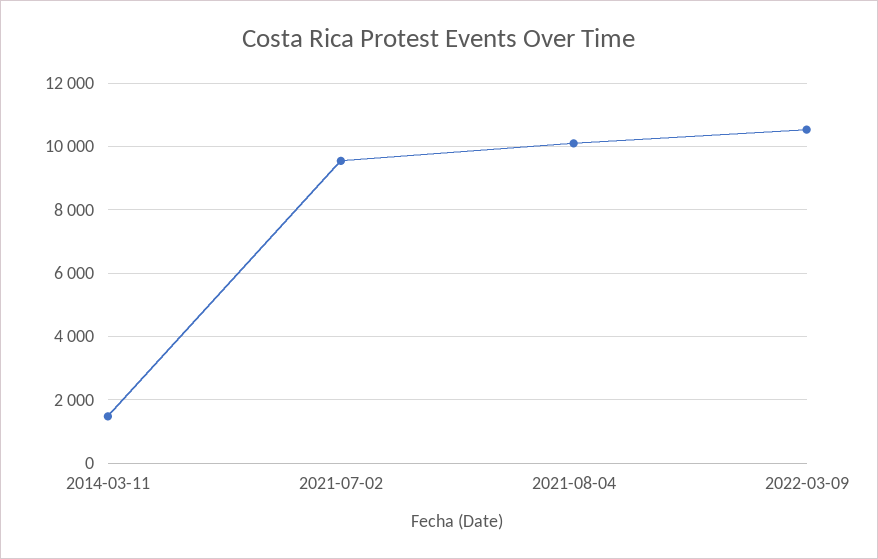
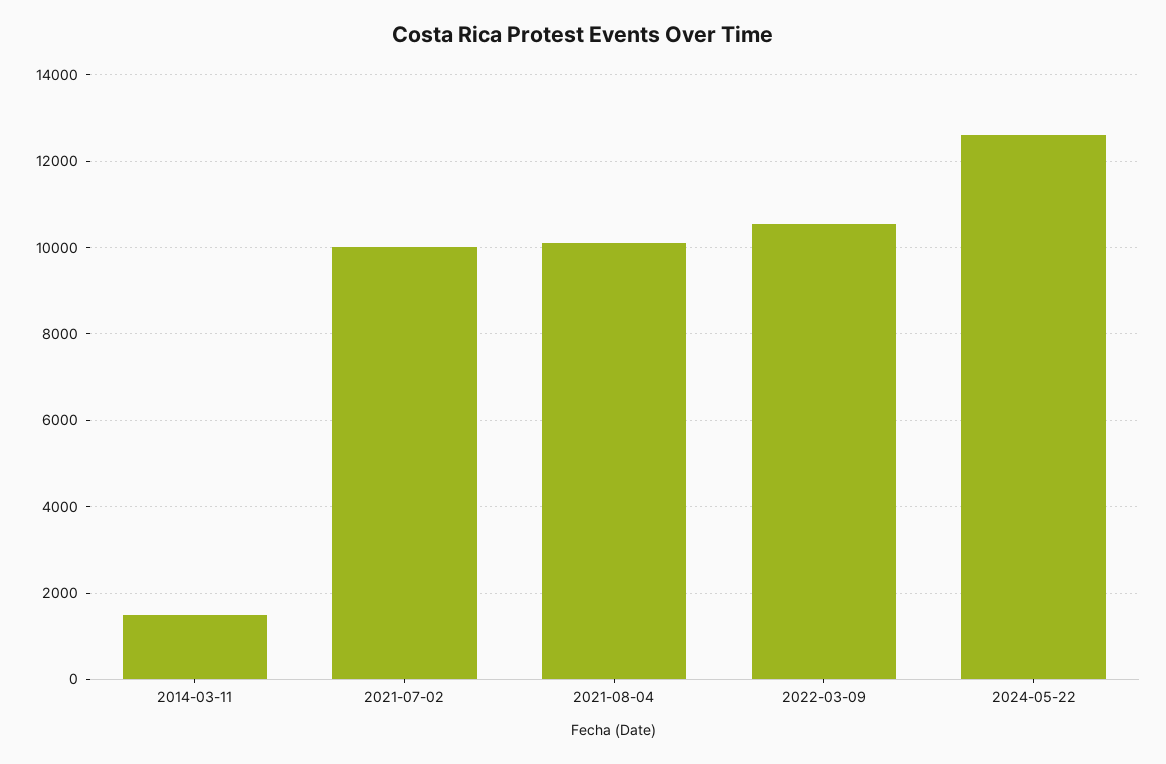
2021-07-02: 9600 -> 10000
2024-05-22: none -> 12600

